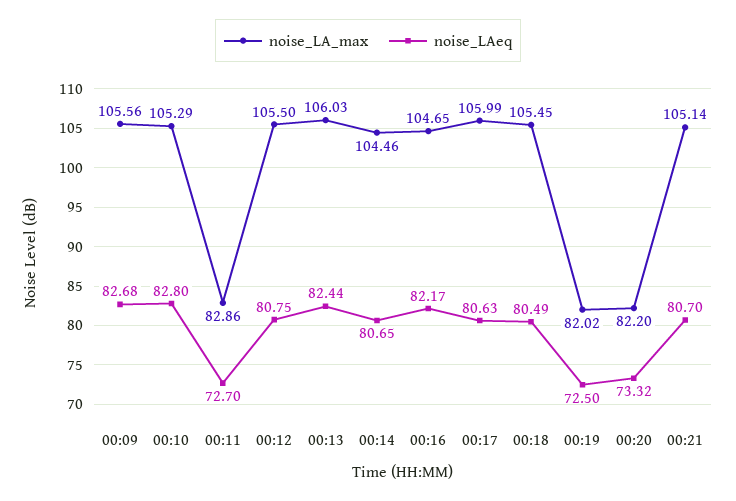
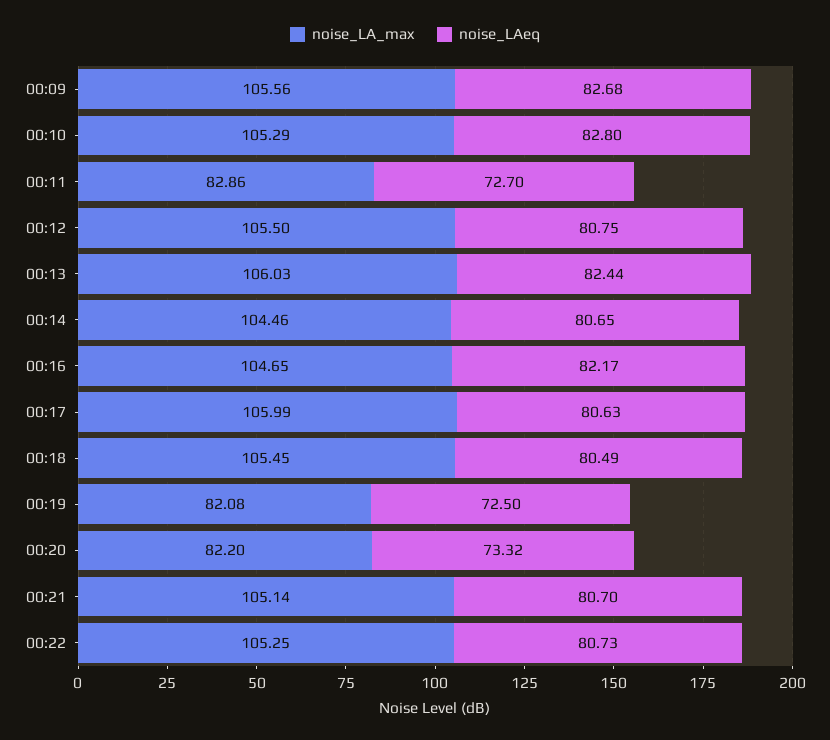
noise_LA_max, 00:19: 82.02 -> 82.08
noise_LA_max, 00:22: none -> 105.25
noise_LAeq, 00:22: none -> 80.73

